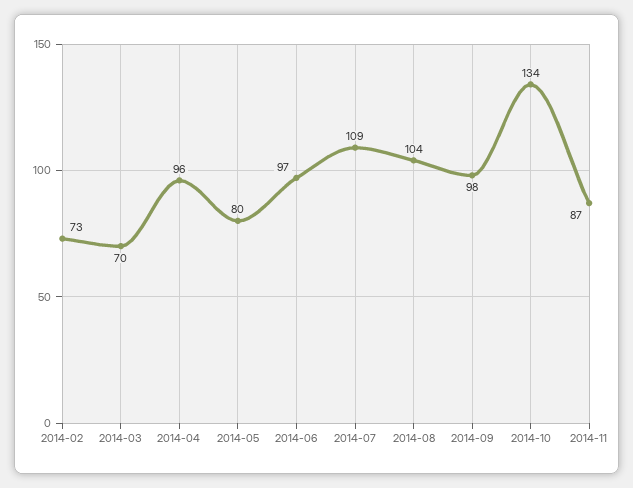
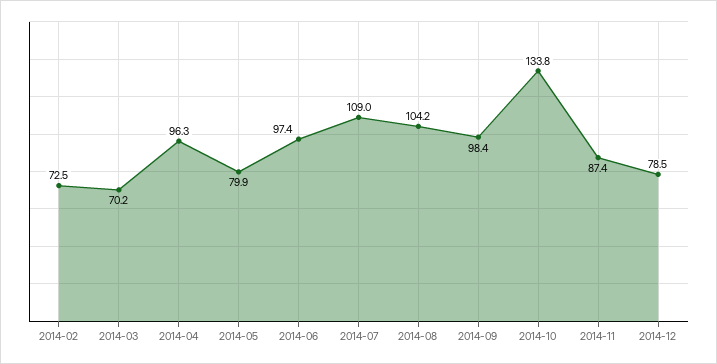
2014-12: none -> 78.5

